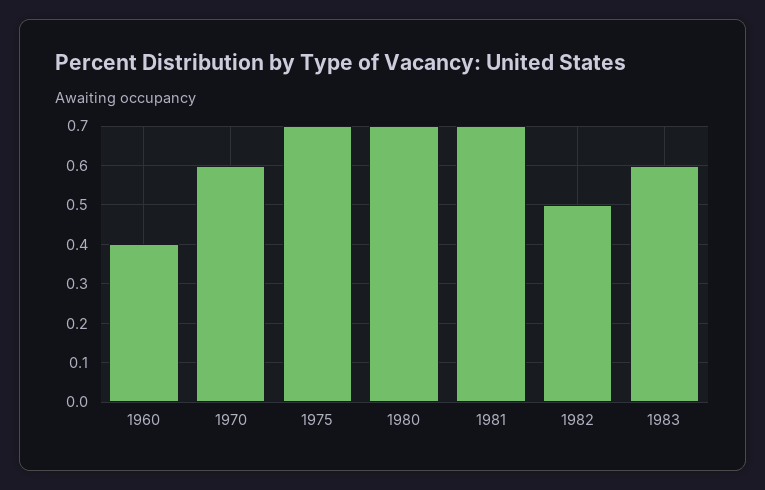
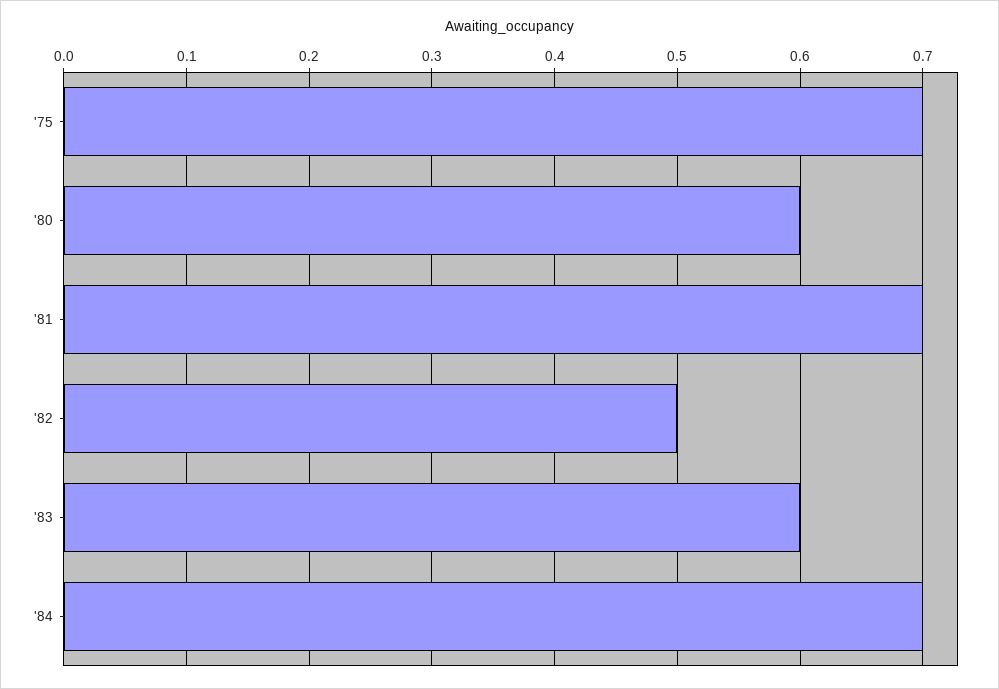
1960: 0.4 -> none
1970: 0.6 -> none
1980: 0.7 -> 0.6
'84: none -> 0.7

